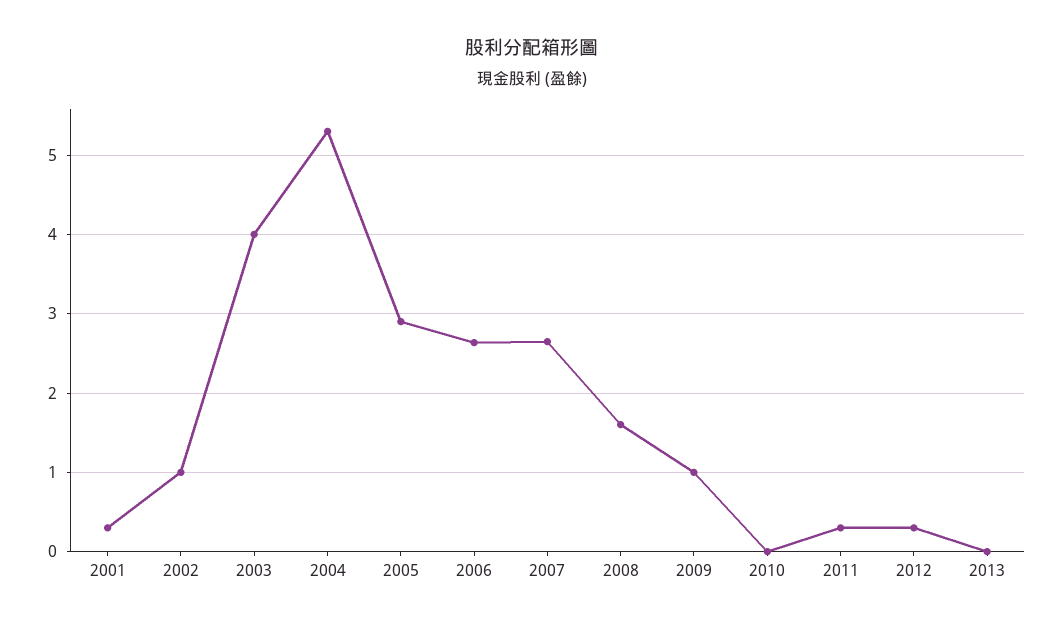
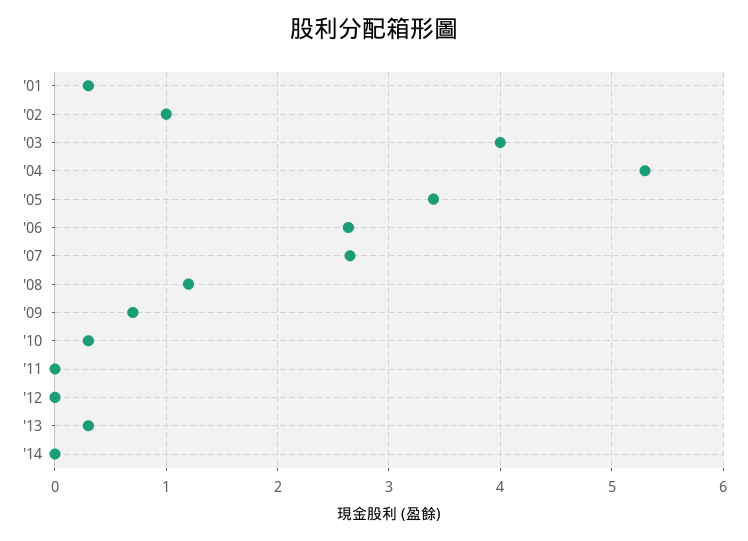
2005: 2.9 -> 3.4
2008: 1.6 -> 1.2
2009: 1 -> 0.7
2010: 0 -> 0.3
2011: 0.3 -> 0
2012: 0.3 -> 0
2013: 0 -> 0.3
'14: none -> 0

